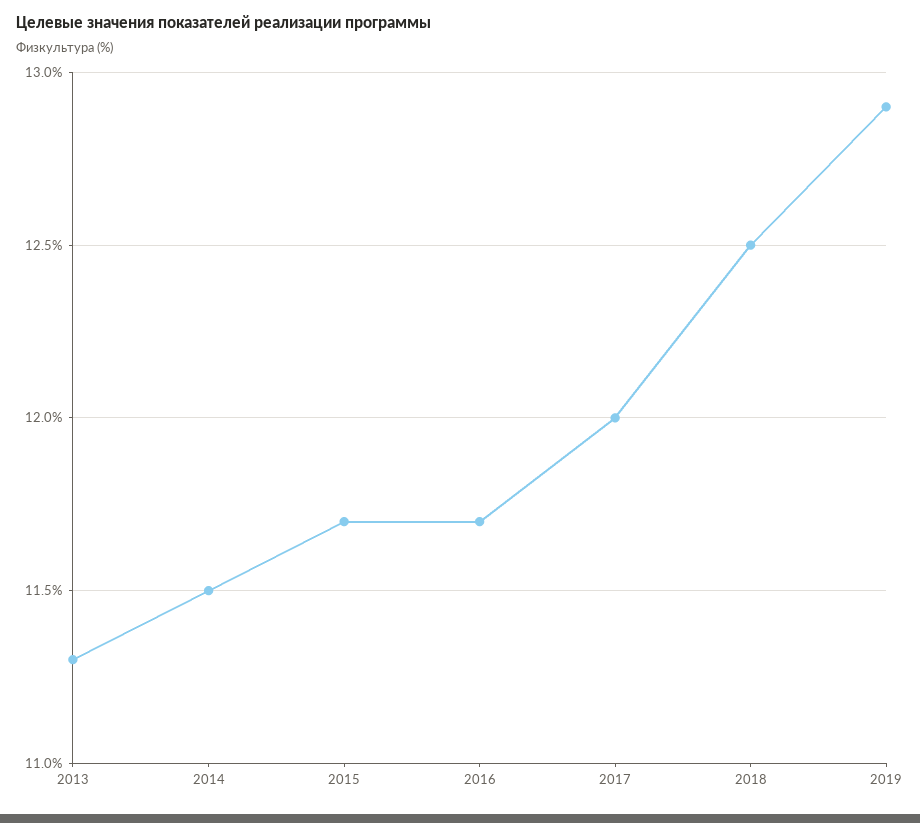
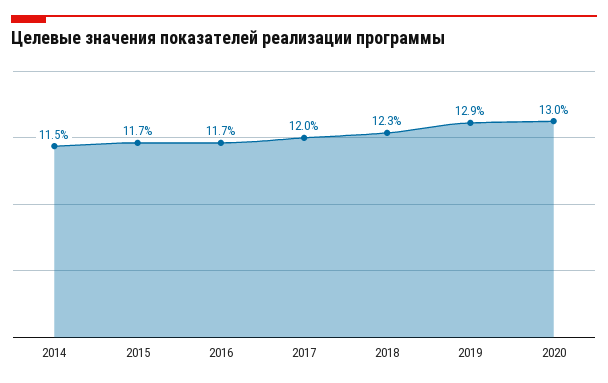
2013: 11.3 -> none
2018: 12.5 -> 12.3
2020: none -> 13

